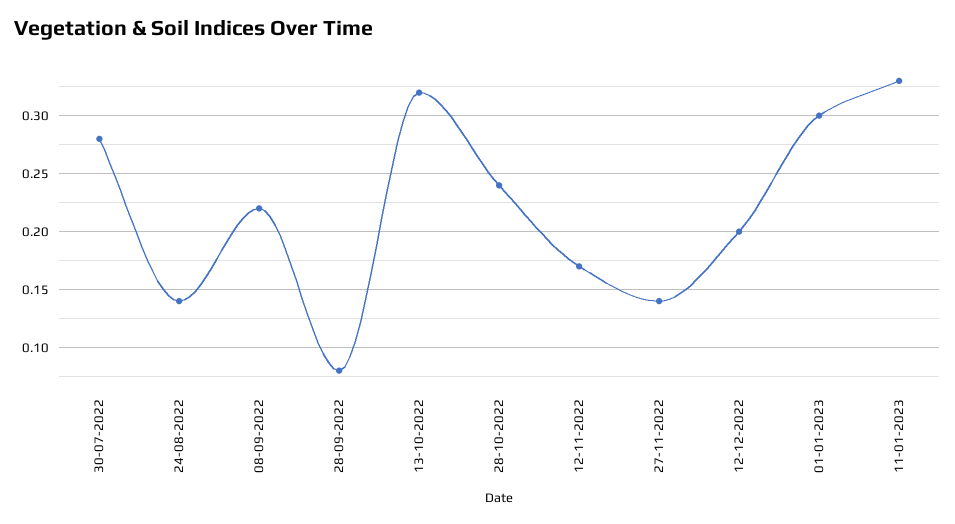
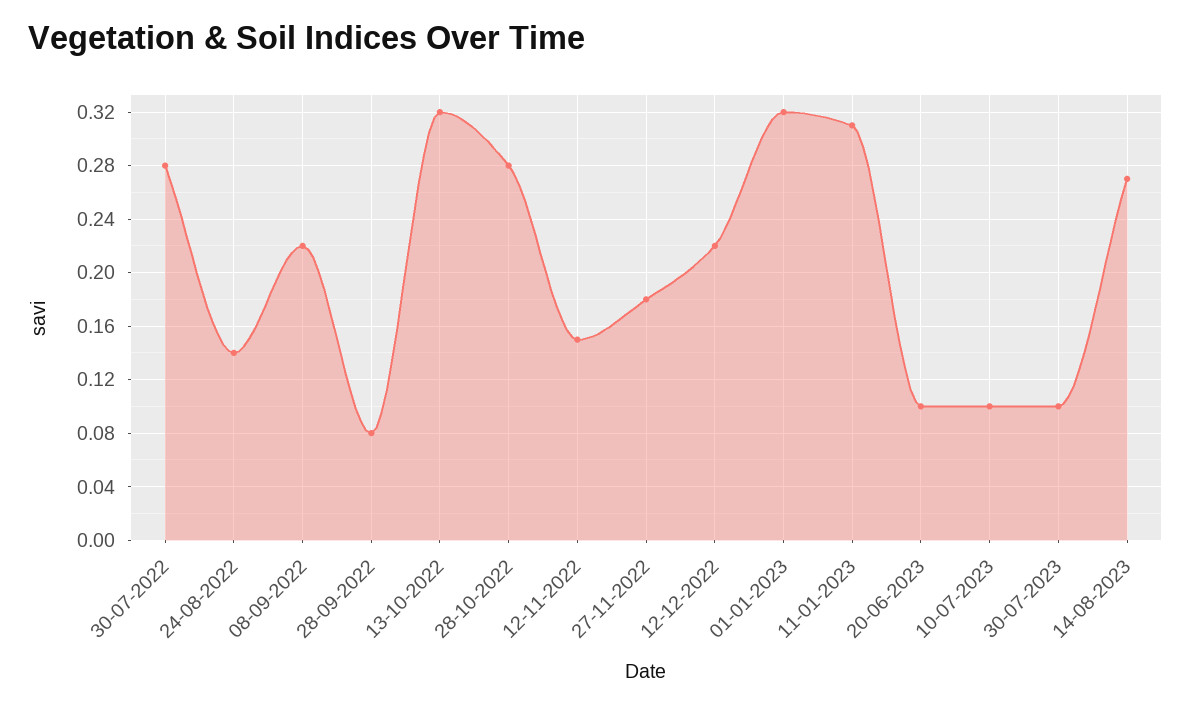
28-10-2022: 0.24 -> 0.28
12-11-2022: 0.17 -> 0.15
27-11-2022: 0.14 -> 0.18
12-12-2022: 0.2 -> 0.22
01-01-2023: 0.3 -> 0.32
11-01-2023: 0.33 -> 0.31
20-06-2023: none -> 0.1
10-07-2023: none -> 0.1
30-07-2023: none -> 0.1
14-08-2023: none -> 0.27

